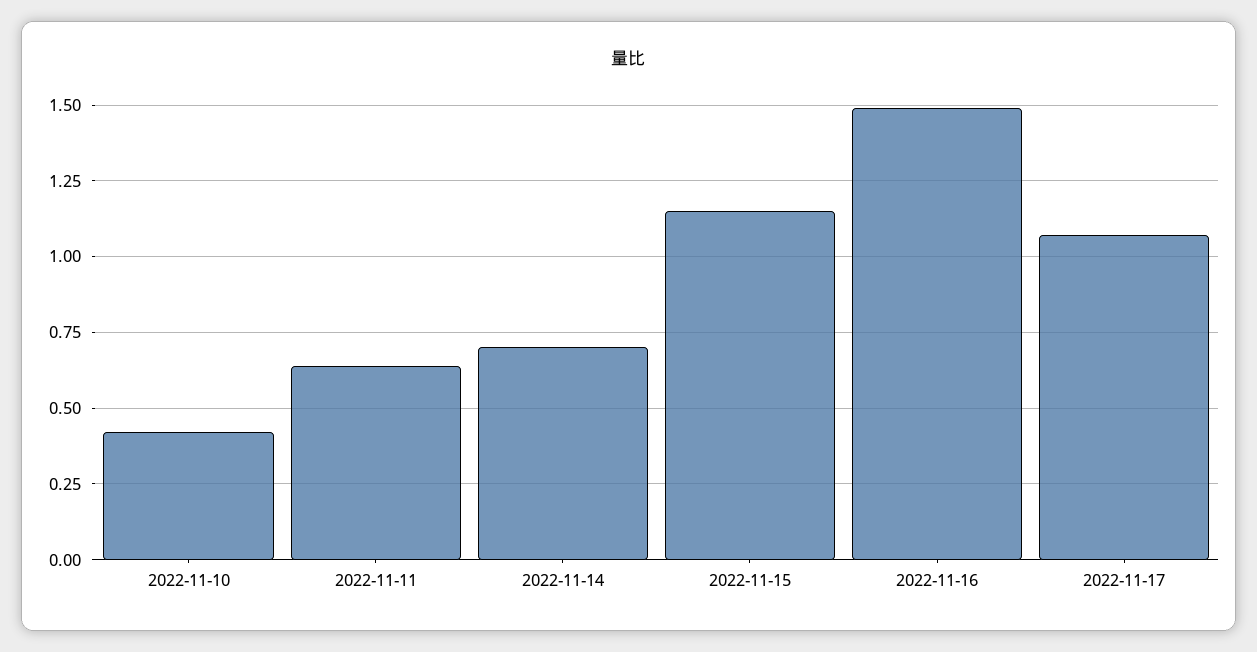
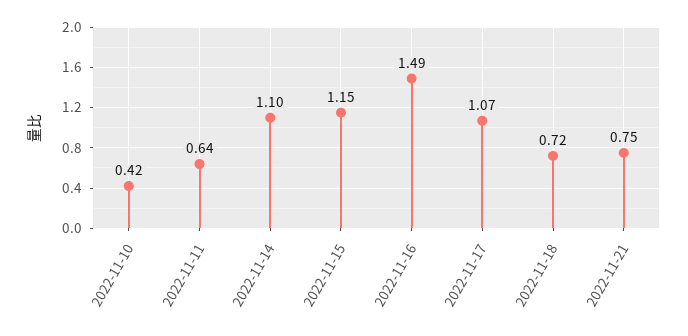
2022-11-14: 0.7 -> 1.1
2022-11-18: none -> 0.72
2022-11-21: none -> 0.75

